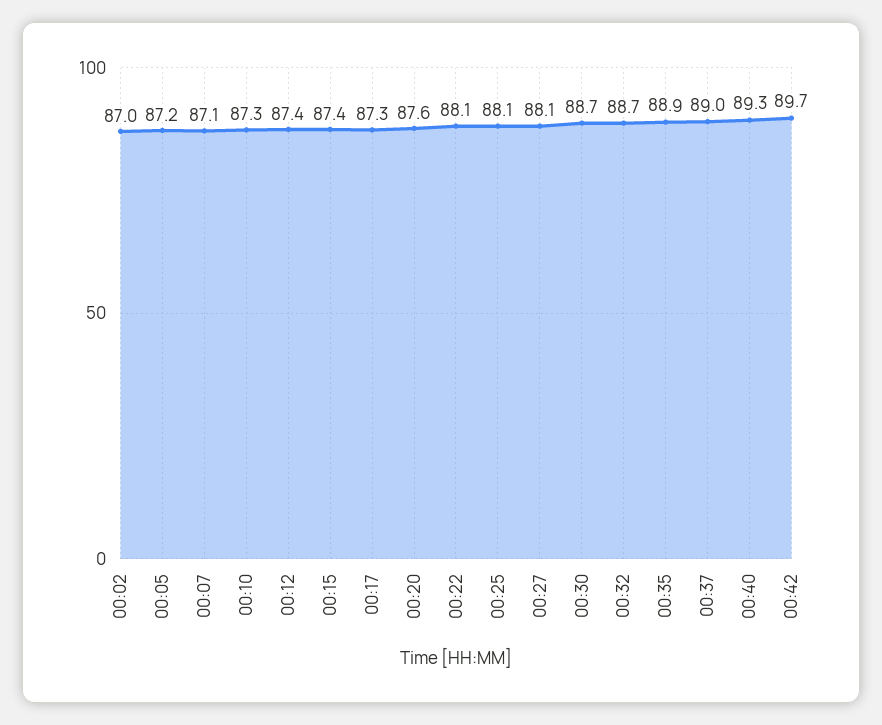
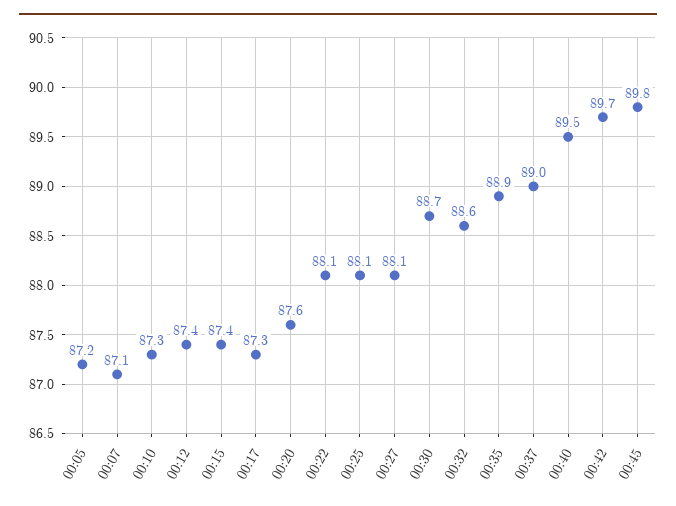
00:02: 87 -> none
00:32: 88.7 -> 88.6
00:40: 89.3 -> 89.5
00:45: none -> 89.8

